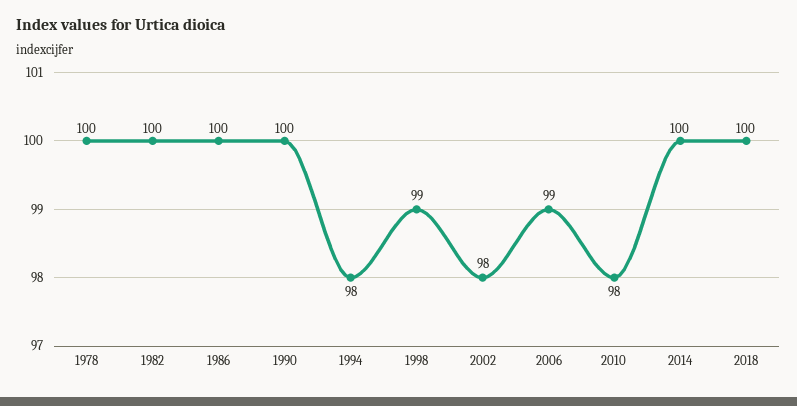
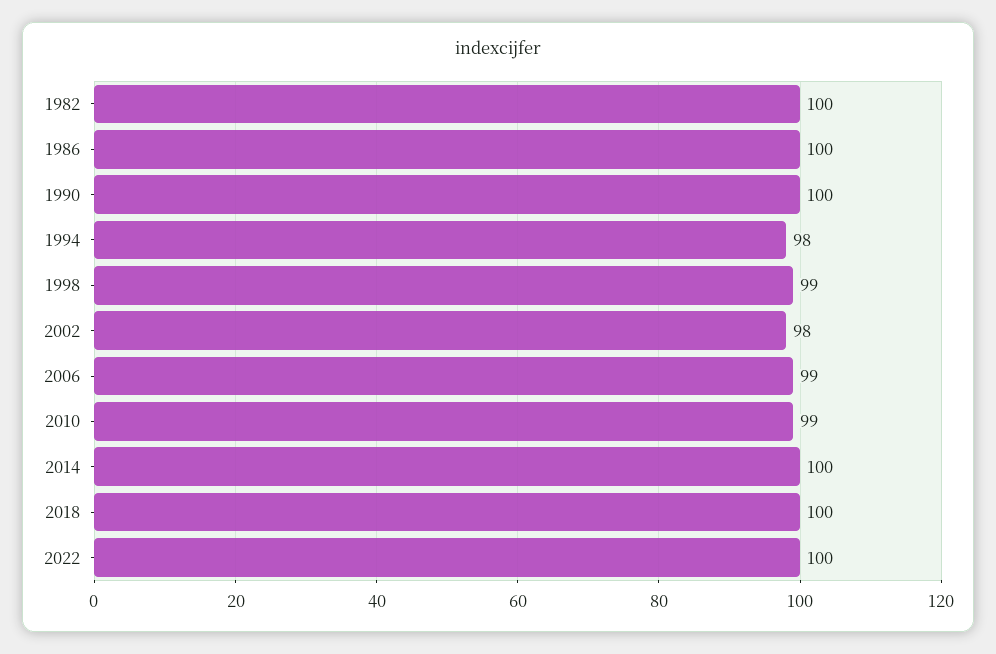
1978: 100 -> none
2010: 98 -> 99
2022: none -> 100

